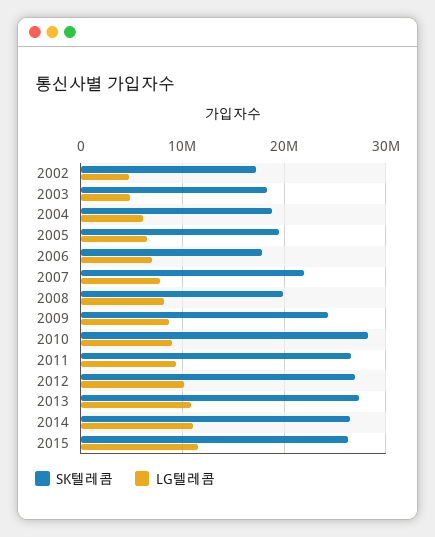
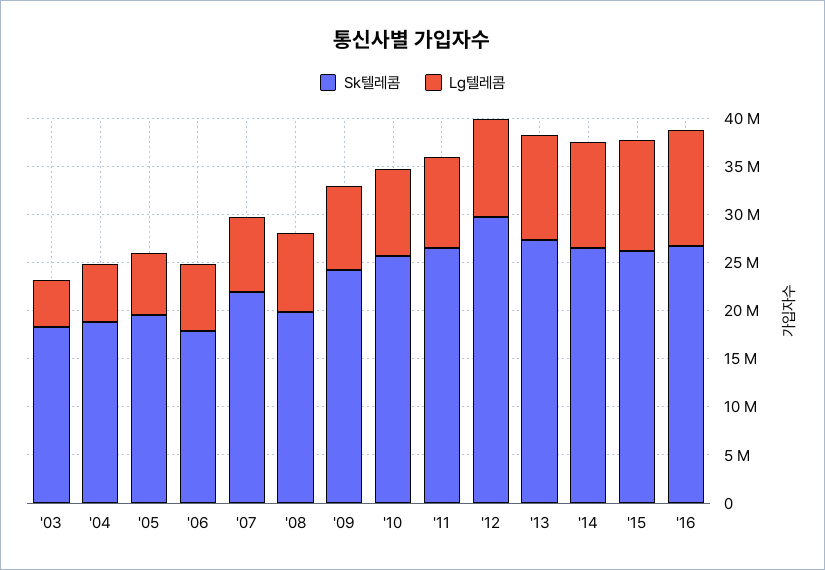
SK텔레콤, 2002: 17000000 -> none
LG텔레콤, 2002: 5000000 -> none
SK텔레콤, 2010: 28000000 -> 26000000
SK텔레콤, 2012: 27000000 -> 30000000
SK텔레콤, '16: none -> 27000000
LG텔레콤, '16: none -> 12000000

